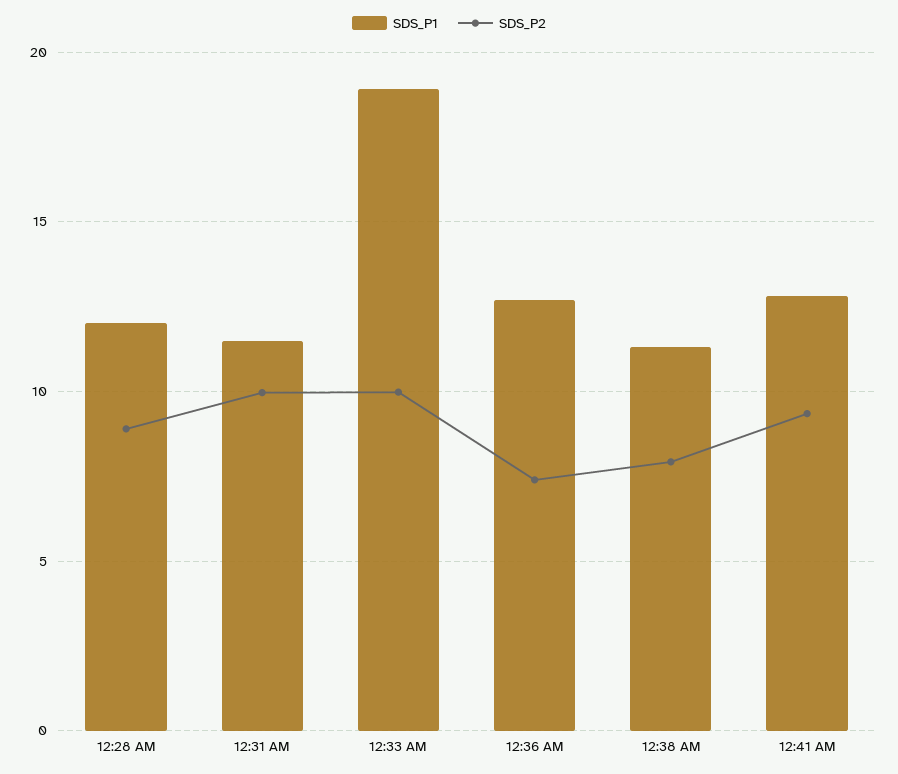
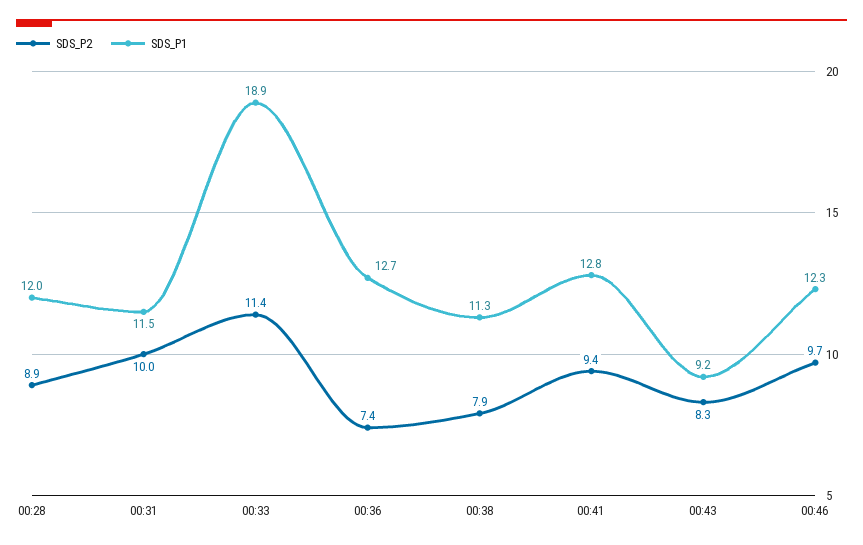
SDS_P2, 12:33 AM: 10 -> 11.4
SDS_P2, 00:43: none -> 8.3
SDS_P1, 00:43: none -> 9.2
SDS_P2, 00:46: none -> 9.7
SDS_P1, 00:46: none -> 12.3

